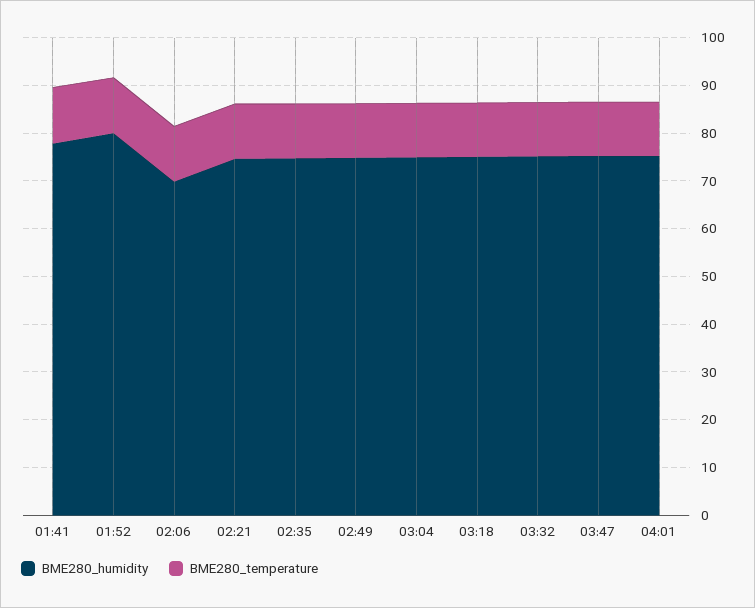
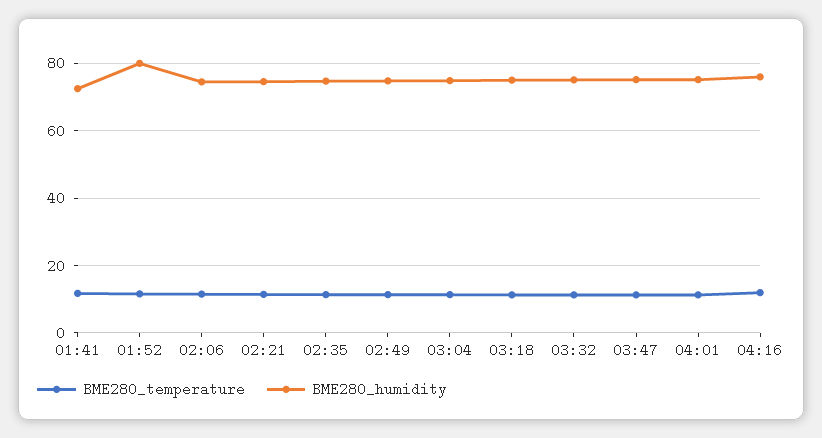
BME280_humidity, 01:41: 78 -> 72
BME280_humidity, 02:06: 70 -> 74
BME280_temperature, 04:16: none -> 12
BME280_humidity, 04:16: none -> 76

